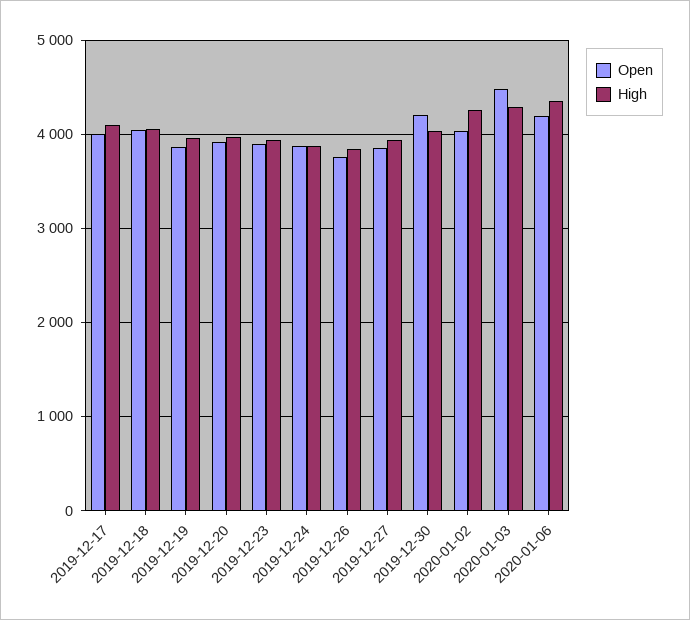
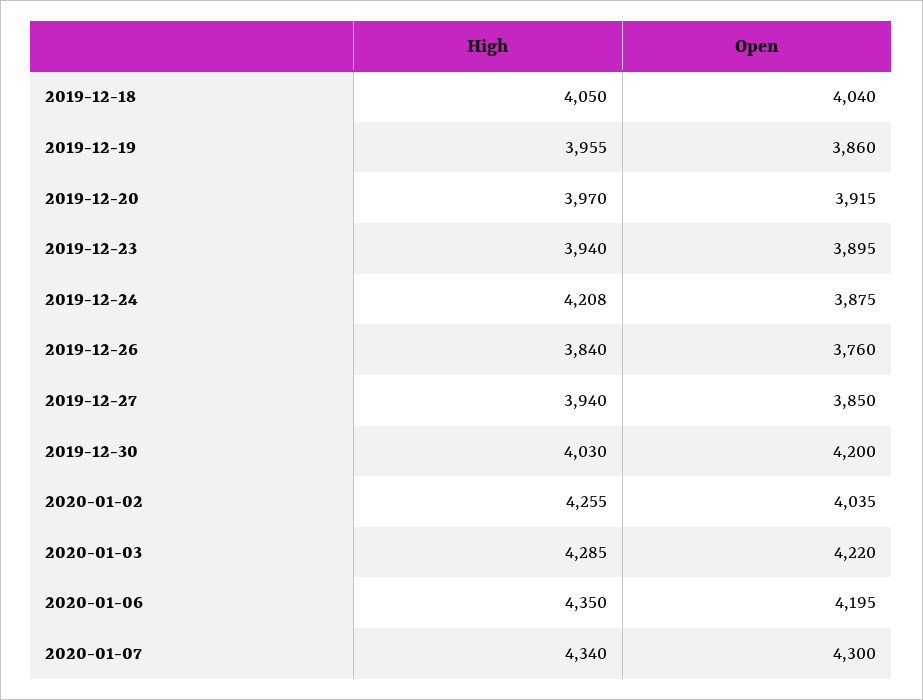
Open, 2019-12-17: 4000 -> none
High, 2019-12-17: 4100 -> none
High, 2019-12-24: 3900 -> 4208
Open, 2020-01-03: 4500 -> 4220
High, 2020-01-07: none -> 4340
Open, 2020-01-07: none -> 4300

